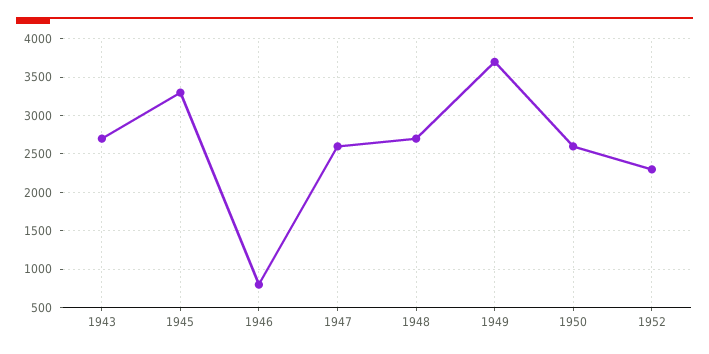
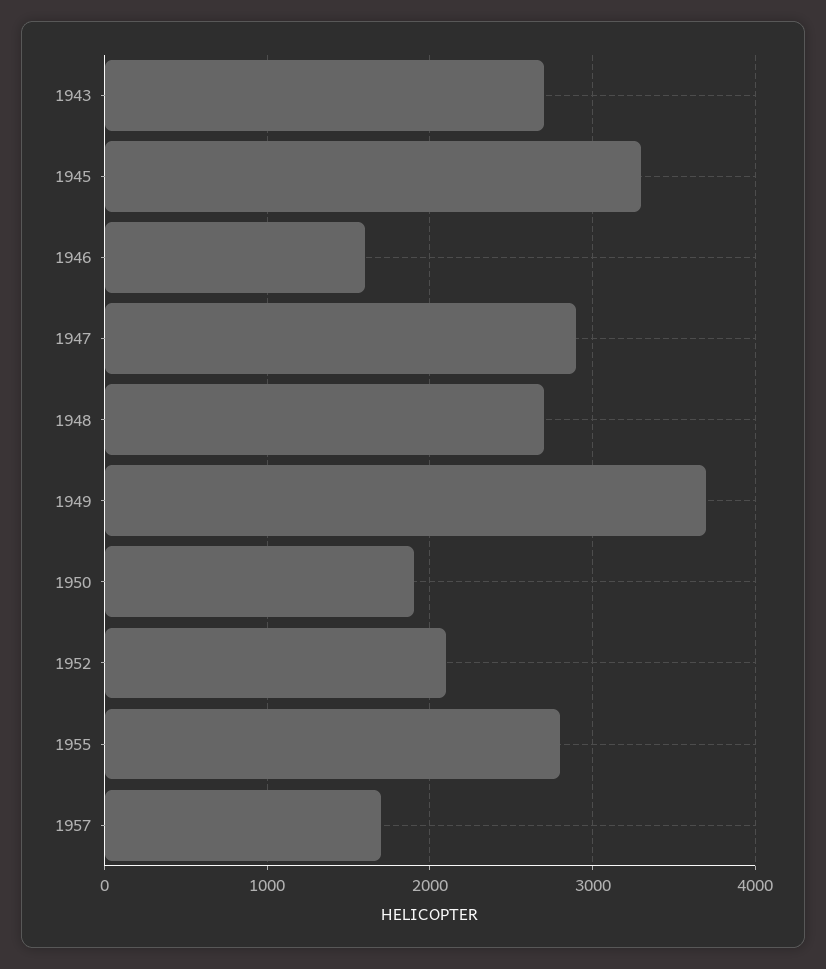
1946: 800 -> 1600
1947: 2600 -> 2900
1950: 2600 -> 1900
1952: 2300 -> 2100
1955: none -> 2800
1957: none -> 1700

